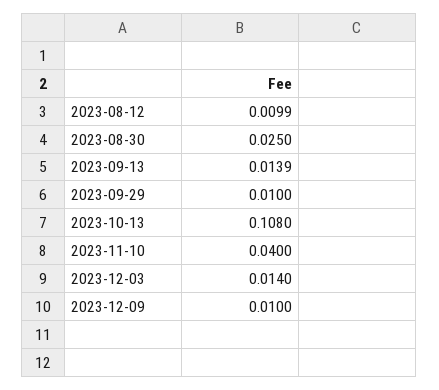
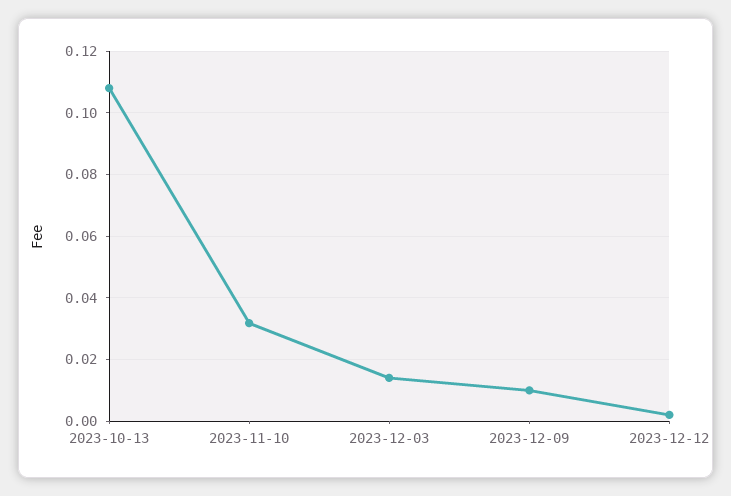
2023-08-12: 0.0099 -> none
2023-08-30: 0.025 -> none
2023-09-13: 0.0139 -> none
2023-09-29: 0.01 -> none
2023-11-10: 0.04 -> 0.032
2023-12-12: none -> 0.002

